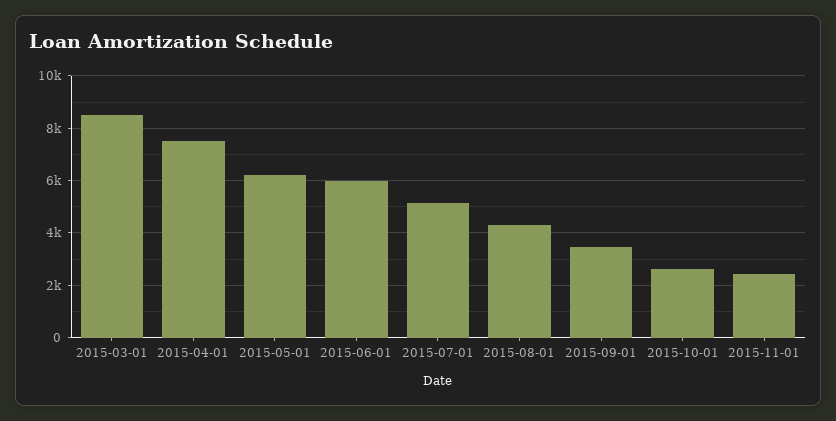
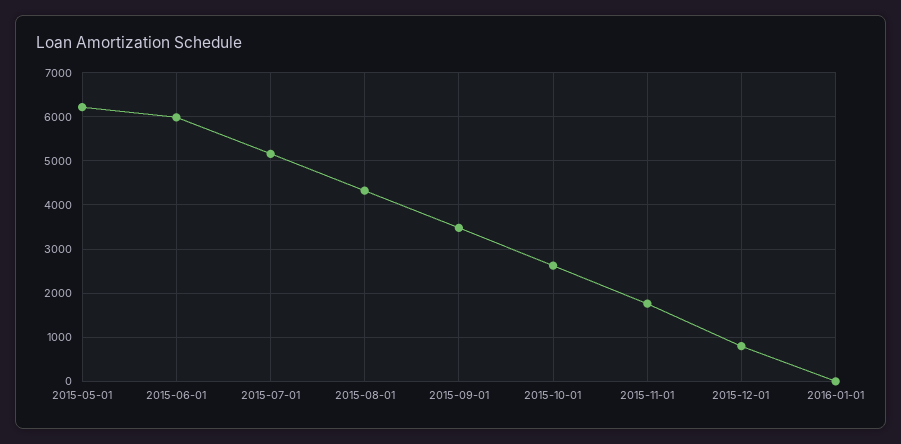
2015-03-01: 8500 -> none
2015-04-01: 7500 -> none
2015-11-01: 2500 -> 1800
2015-12-01: none -> 800
2016-01-01: none -> 0

